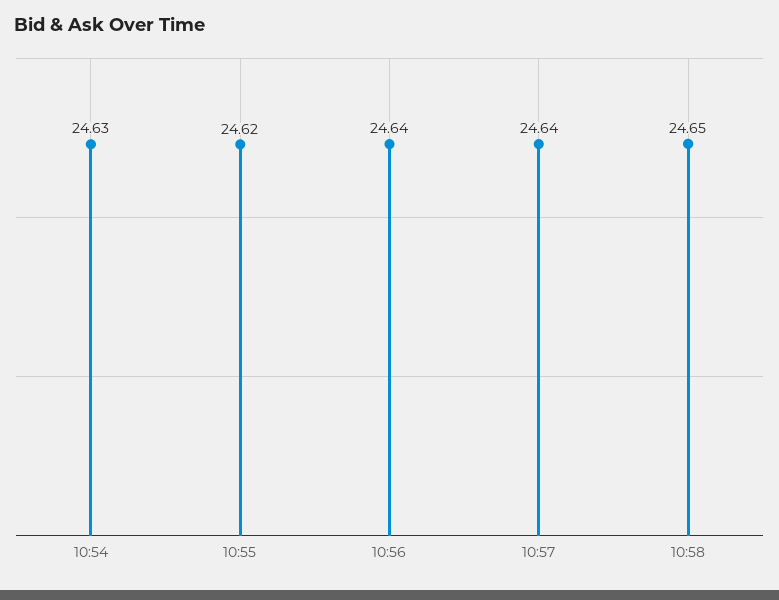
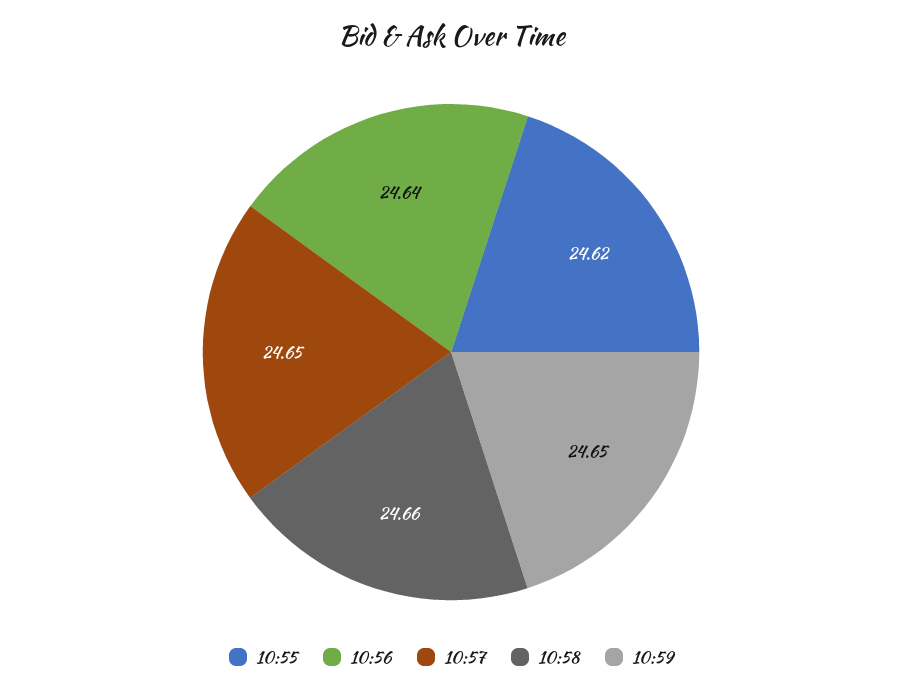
10:54: 24.63 -> none
10:57: 24.64 -> 24.65
10:58: 24.65 -> 24.66
10:59: none -> 24.65

